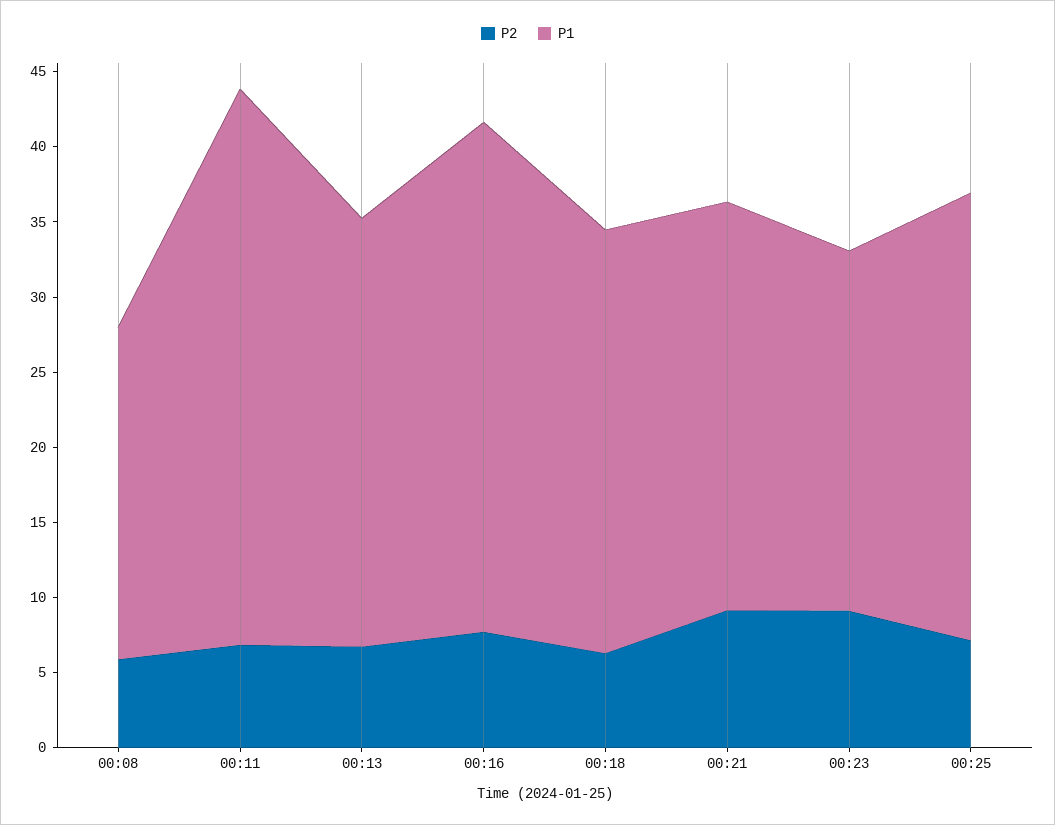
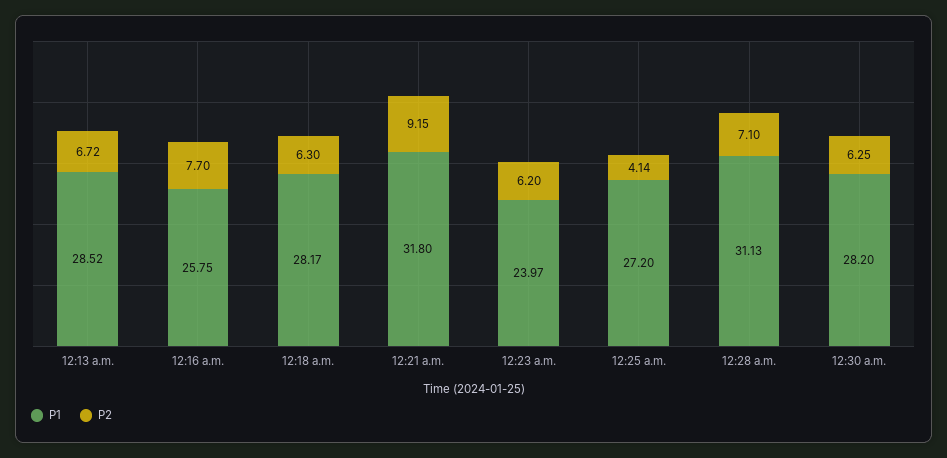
P2, 00:08: 6 -> none
P1, 00:08: 22 -> none
P2, 00:11: 7 -> none
P1, 00:11: 37 -> none
P1, 00:16: 34 -> 25.75
P1, 00:21: 27 -> 31.8
P2, 00:23: 9 -> 6.2
P2, 00:25: 7 -> 4.14
P1, 00:25: 30 -> 27.2
P1, 12:28 a.m.: none -> 31.13
P2, 12:28 a.m.: none -> 7.1
P1, 12:30 a.m.: none -> 28.2
P2, 12:30 a.m.: none -> 6.25

